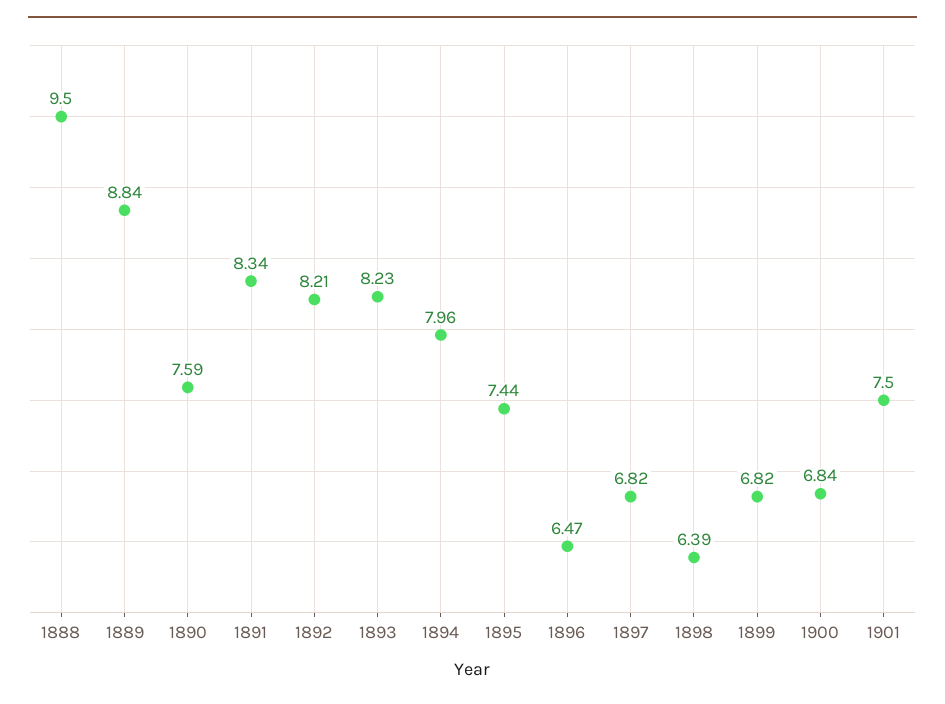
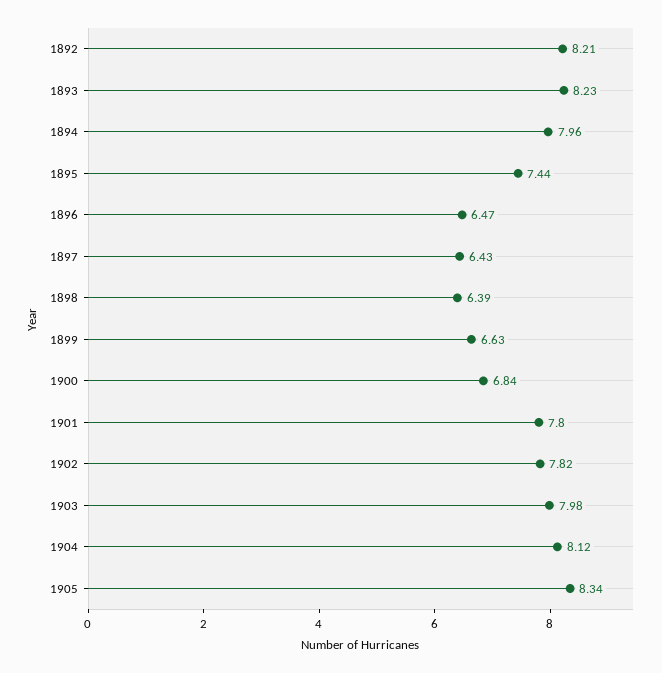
1888: 9.5 -> none
1889: 8.84 -> none
1890: 7.59 -> none
1891: 8.34 -> none
1897: 6.82 -> 6.43
1899: 6.82 -> 6.63
1901: 7.5 -> 7.8
1902: none -> 7.82
1903: none -> 7.98
1904: none -> 8.12
1905: none -> 8.34

